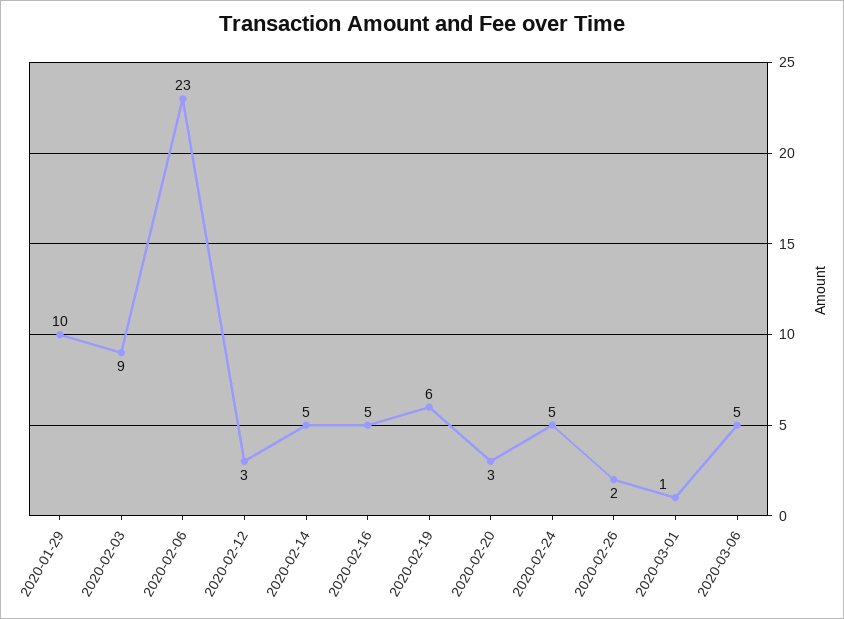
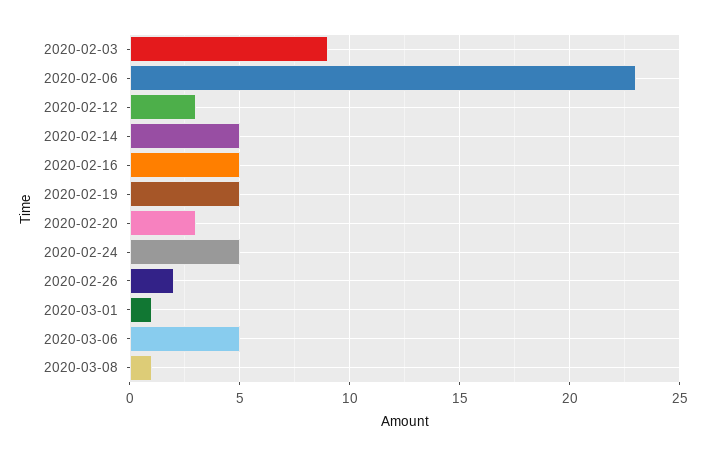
2020-01-29: 10 -> none
2020-02-19: 6 -> 5
2020-03-08: none -> 1

